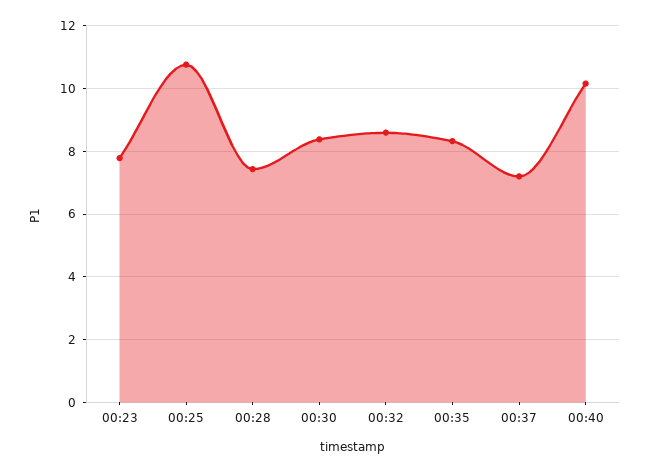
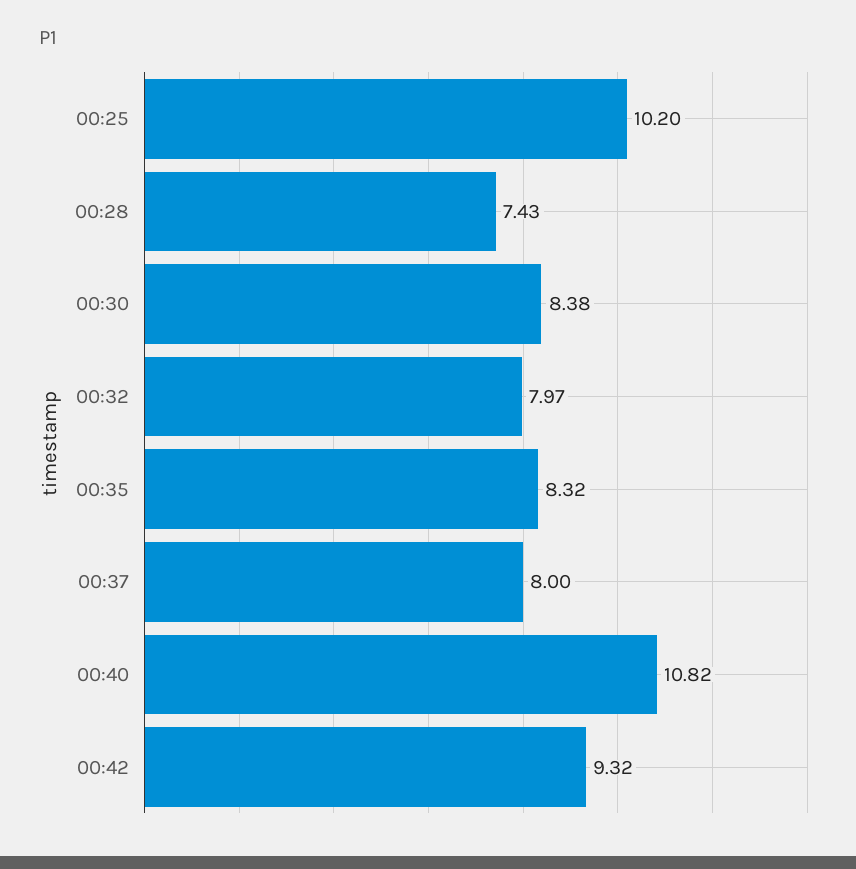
00:23: 7.8 -> none
00:25: 10.8 -> 10.2
00:32: 8.6 -> 7.97
00:37: 7.2 -> 8
00:40: 10.2 -> 10.82
00:42: none -> 9.32

